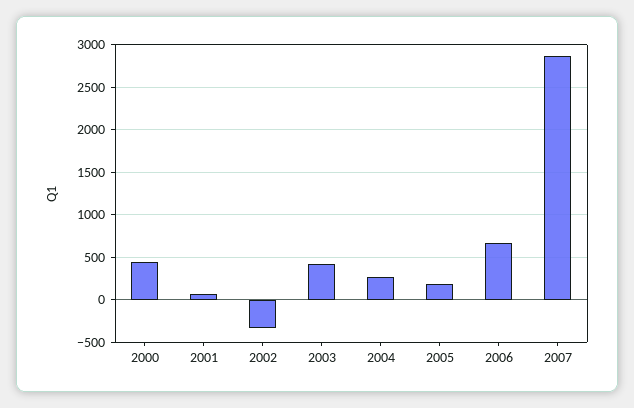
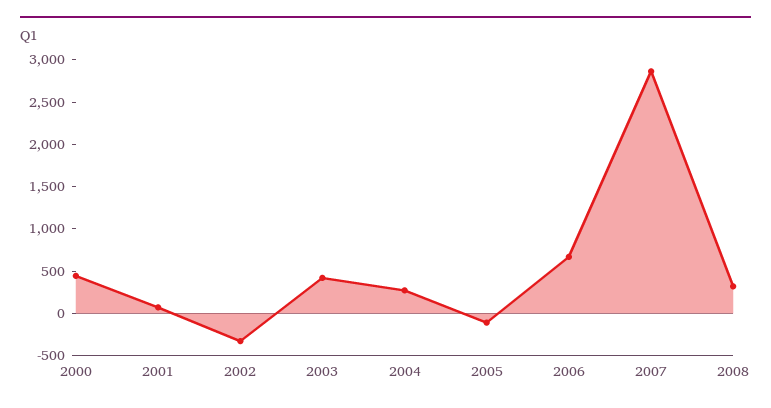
2005: 200 -> -100
2008: none -> 300

